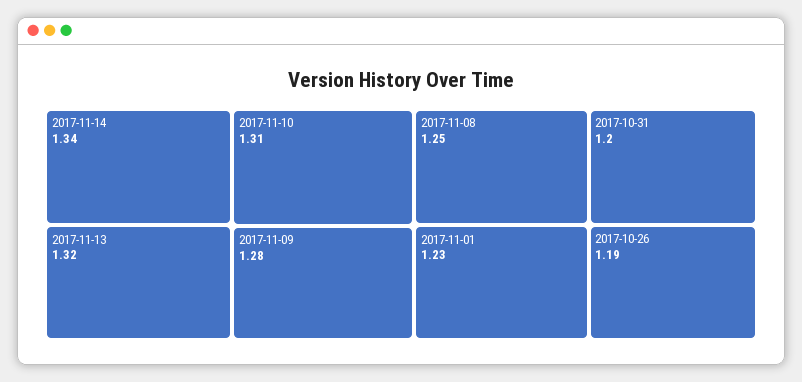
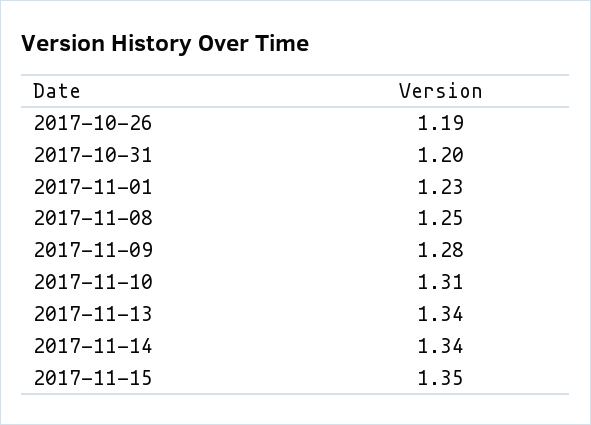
2017-11-13: 1.32 -> 1.34
2017-11-15: none -> 1.35

